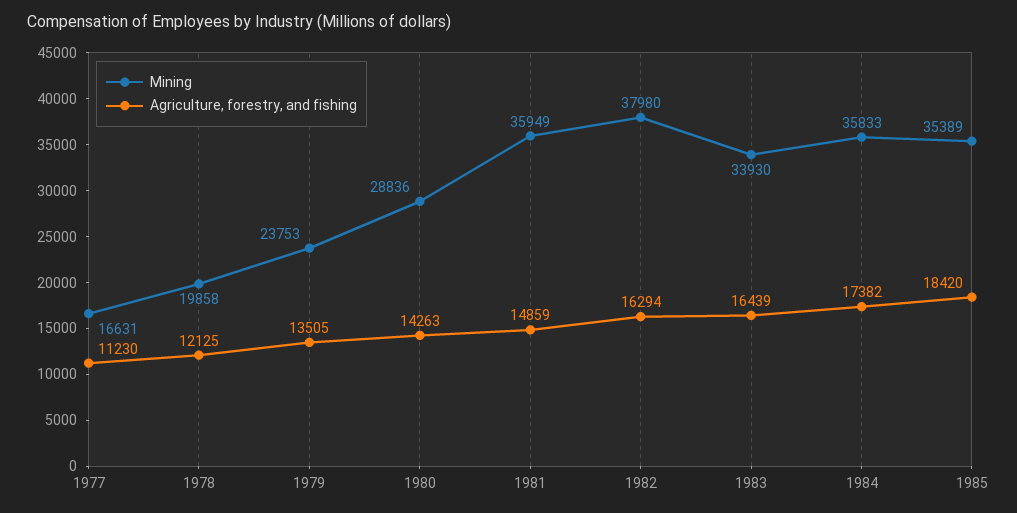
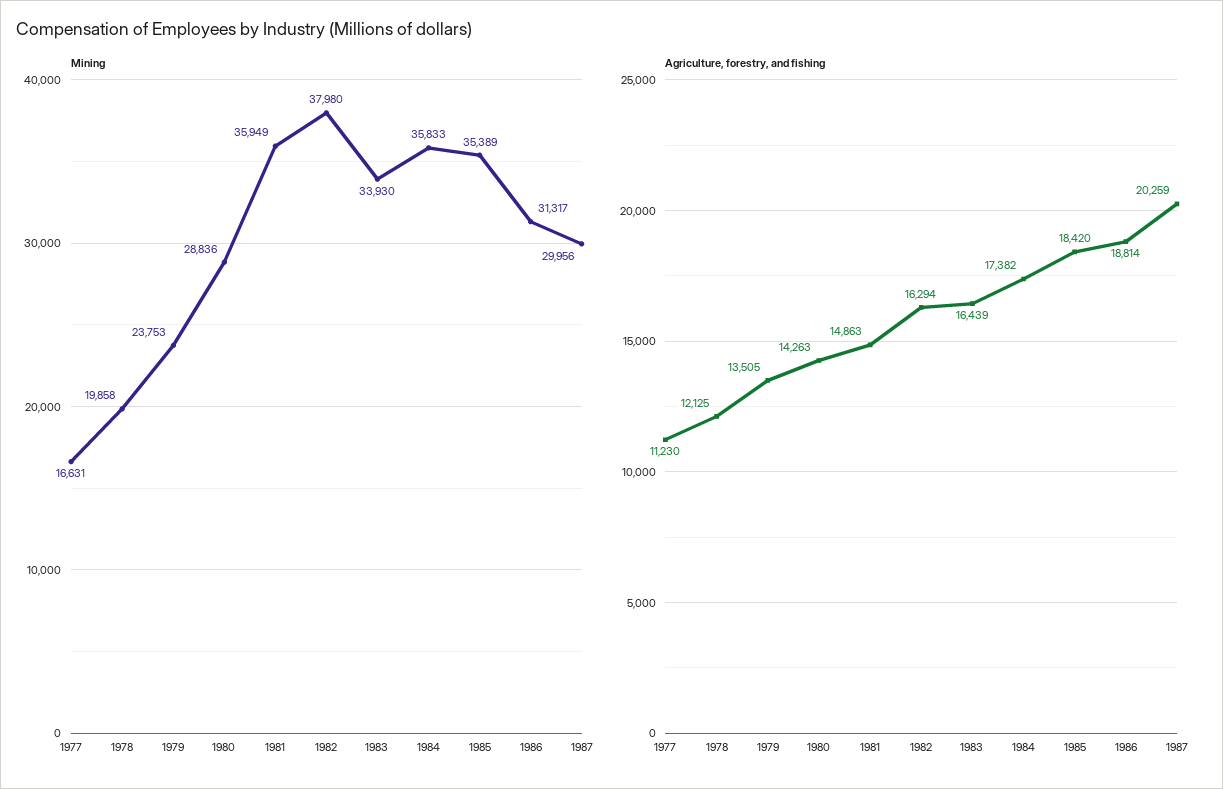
Agriculture, forestry, and fishing, 1981: 14859 -> 14863
Mining, 1986: none -> 31317
Mining, 1987: none -> 29956
Agriculture, forestry, and fishing, 1986: none -> 18814
Agriculture, forestry, and fishing, 1987: none -> 20259

